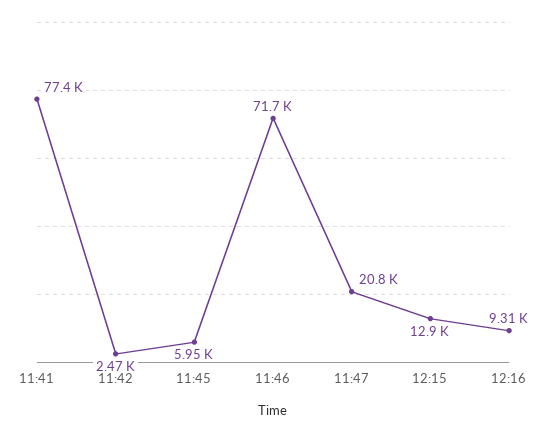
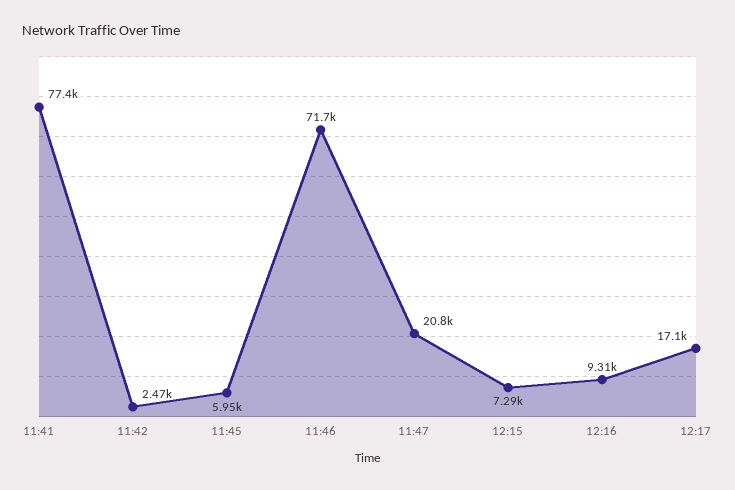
12:15: 12900 -> 7290
12:17: none -> 17100

